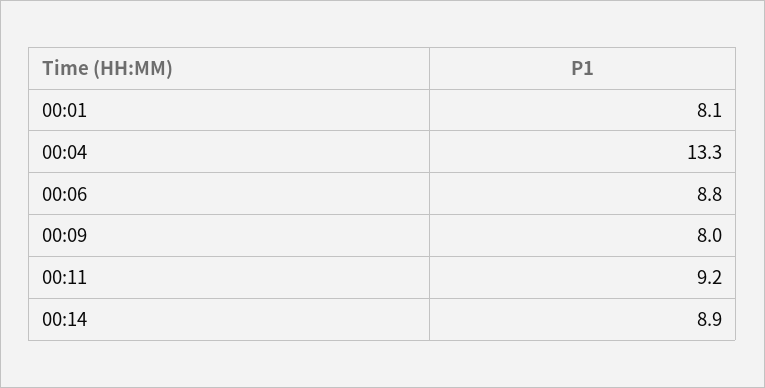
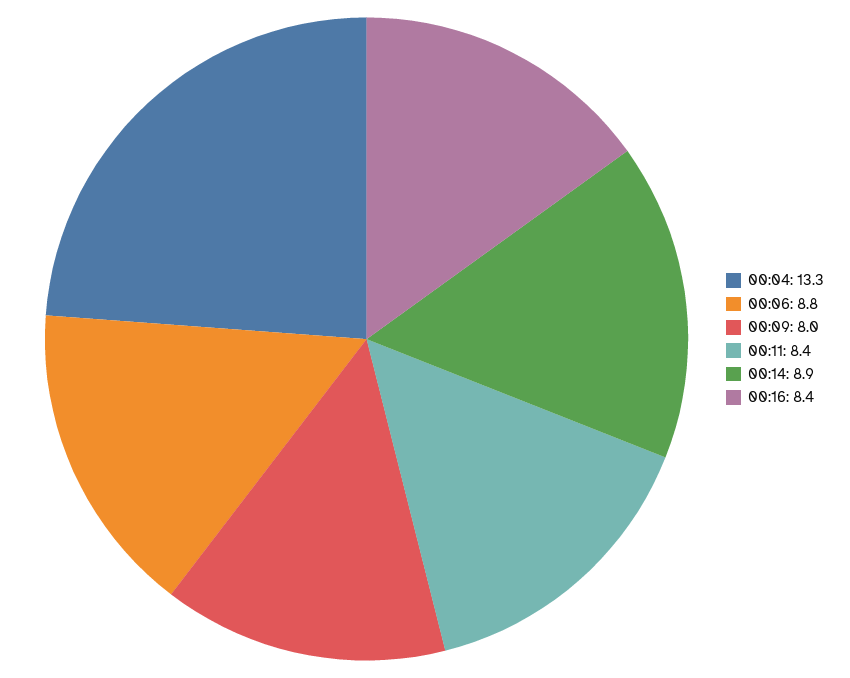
00:01: 8.1 -> none
00:11: 9.2 -> 8.4
00:16: none -> 8.4

